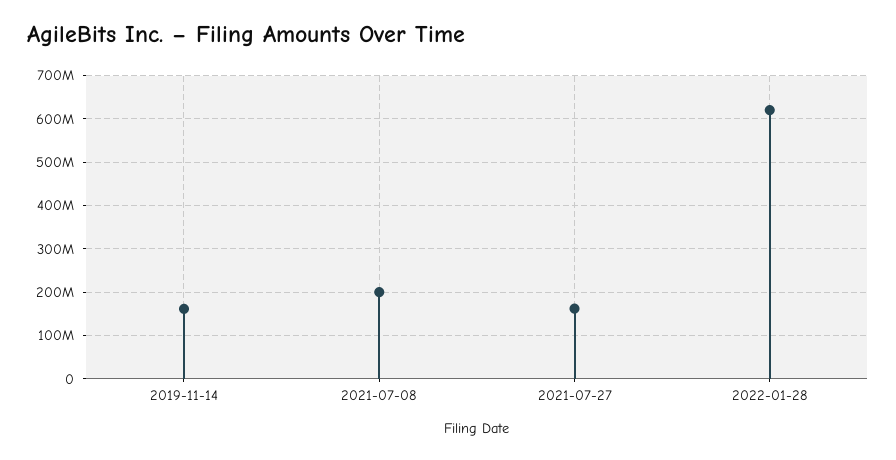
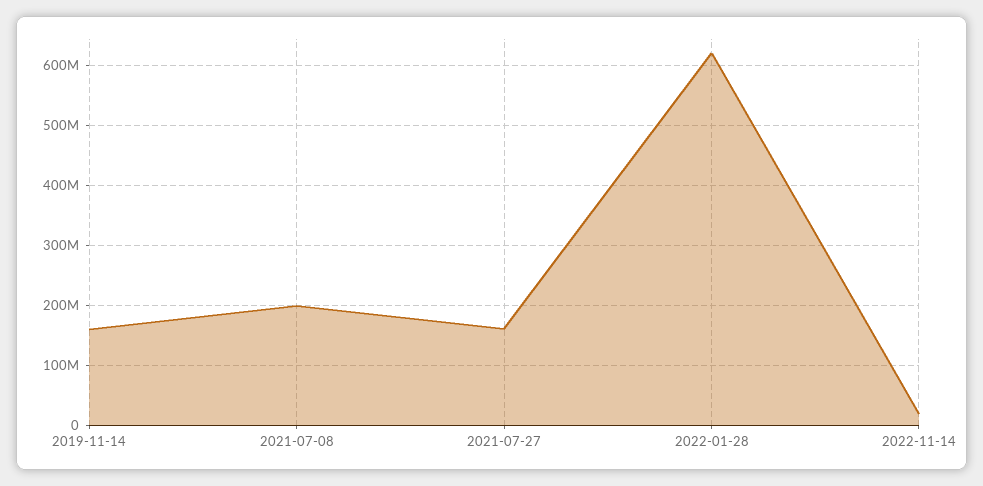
2022-11-14: none -> 20000000

